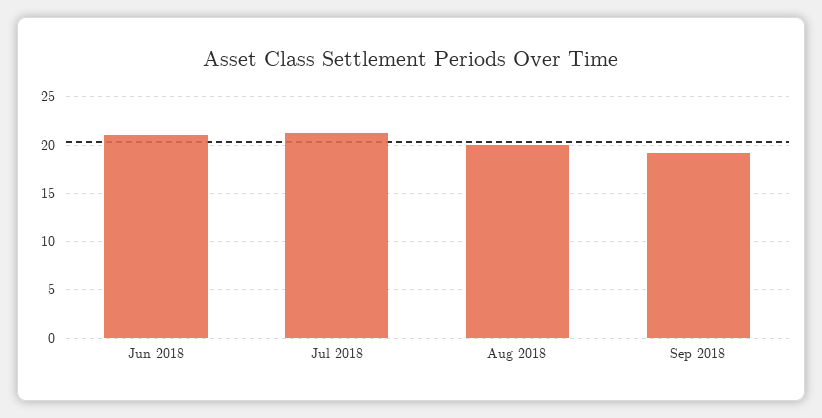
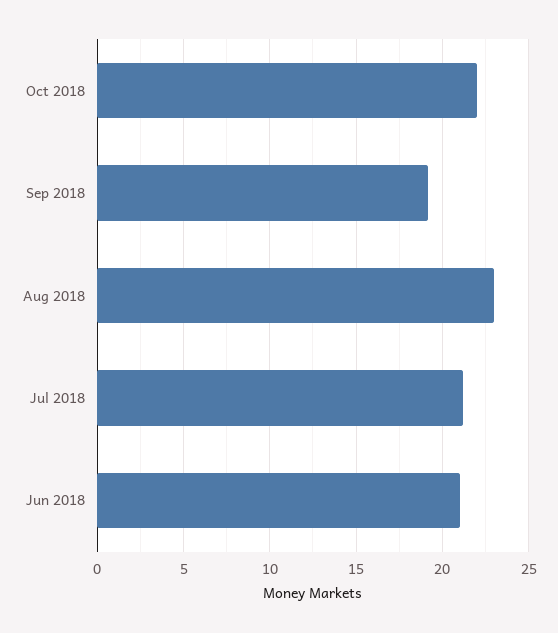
Aug 2018: 20 -> 23
Oct 2018: none -> 22

